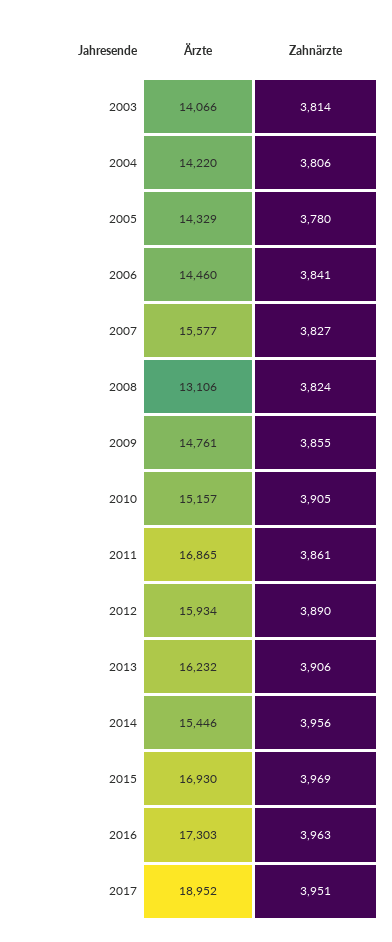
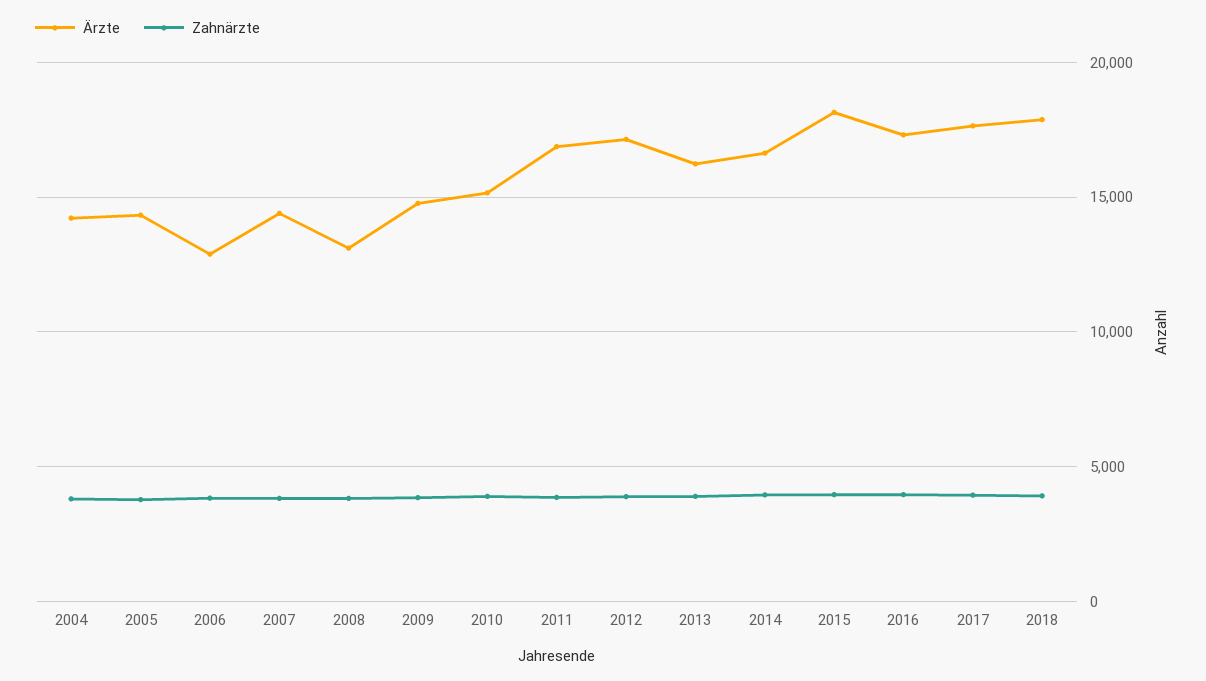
Ärzte, 2003: 14066 -> none
Zahnärzte, 2003: 3814 -> none
Ärzte, 2006: 14460 -> 13000
Ärzte, 2007: 15577 -> 14500
Ärzte, 2012: 15934 -> 17000
Ärzte, 2014: 15446 -> 16500
Ärzte, 2015: 16930 -> 18000
Ärzte, 2017: 18952 -> 17500
Ärzte, 2018: none -> 18000
Zahnärzte, 2018: none -> 4000

